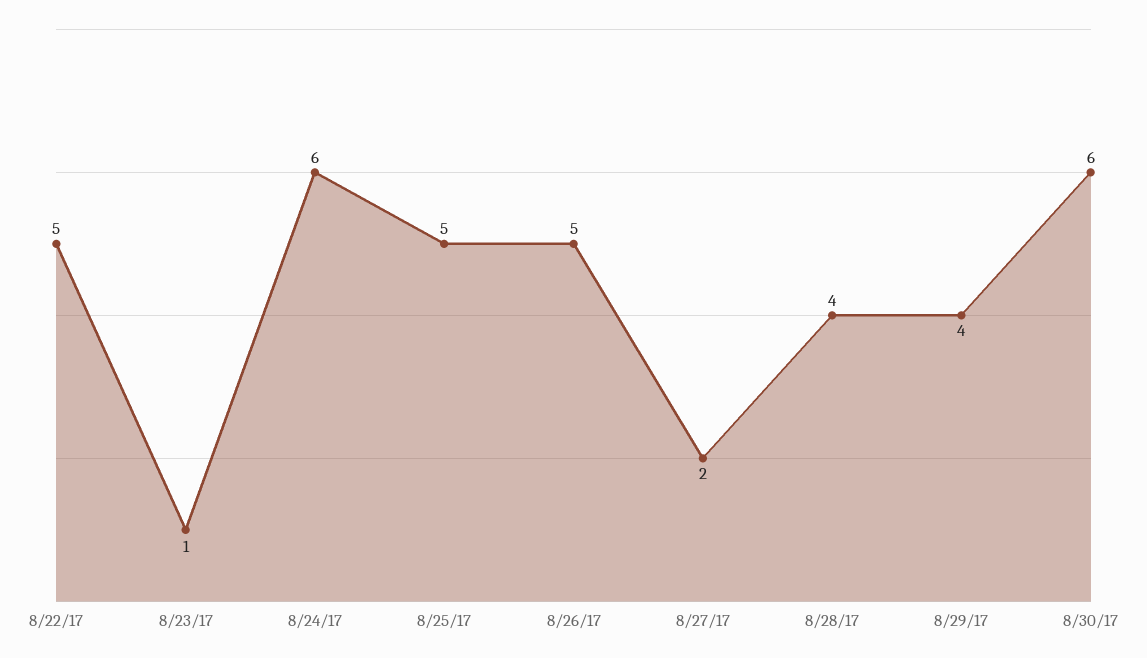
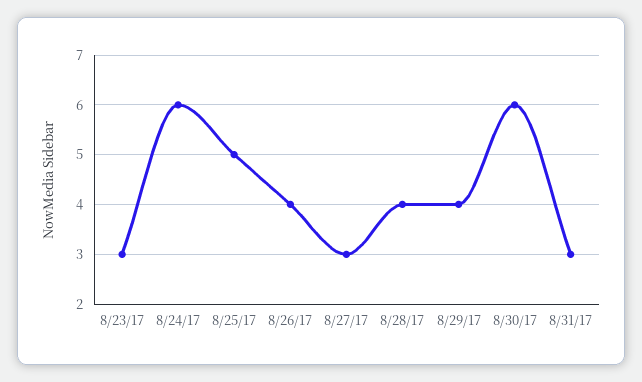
8/22/17: 5 -> none
8/23/17: 1 -> 3
8/26/17: 5 -> 4
8/27/17: 2 -> 3
8/31/17: none -> 3

